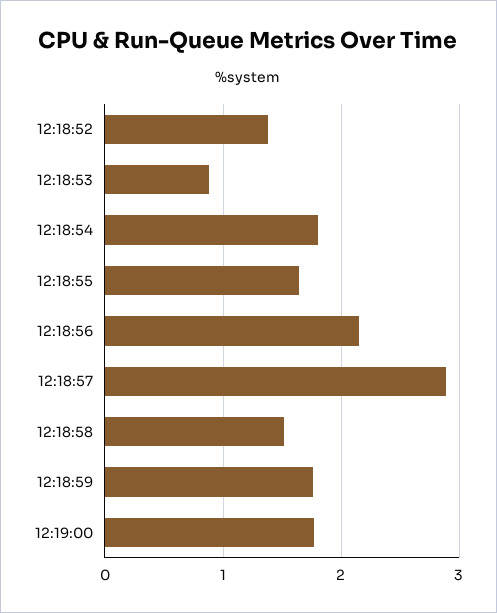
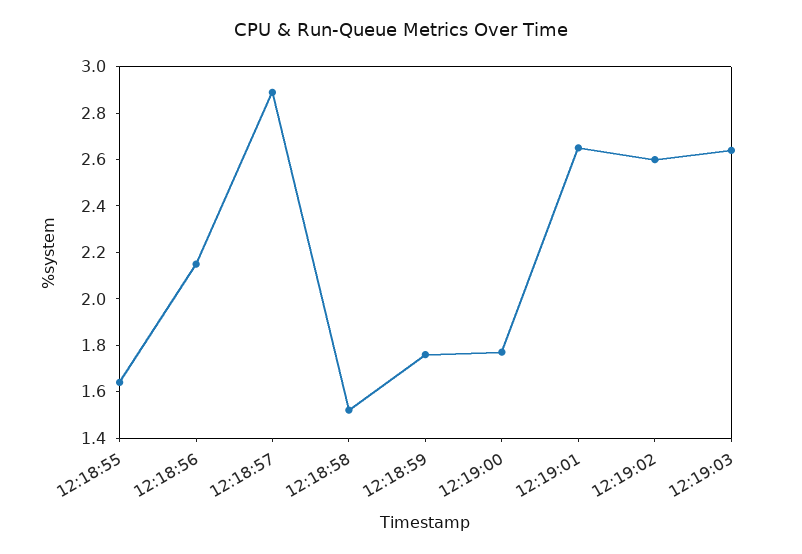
12:18:52: 1.4 -> none
12:18:53: 0.9 -> none
12:18:54: 1.8 -> none
12:19:01: none -> 2.65
12:19:02: none -> 2.6
12:19:03: none -> 2.65

